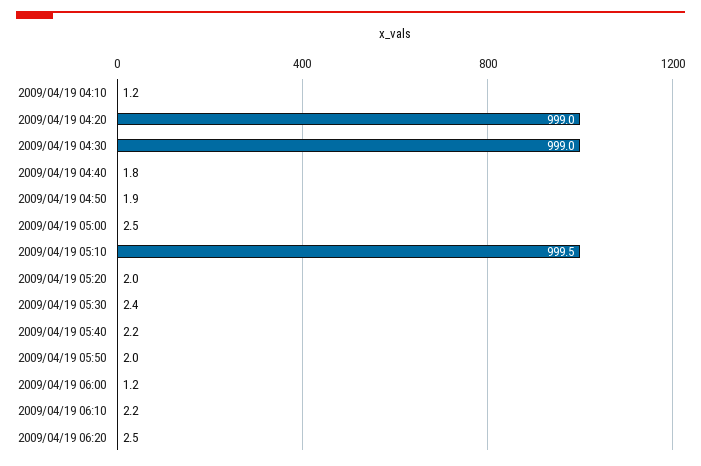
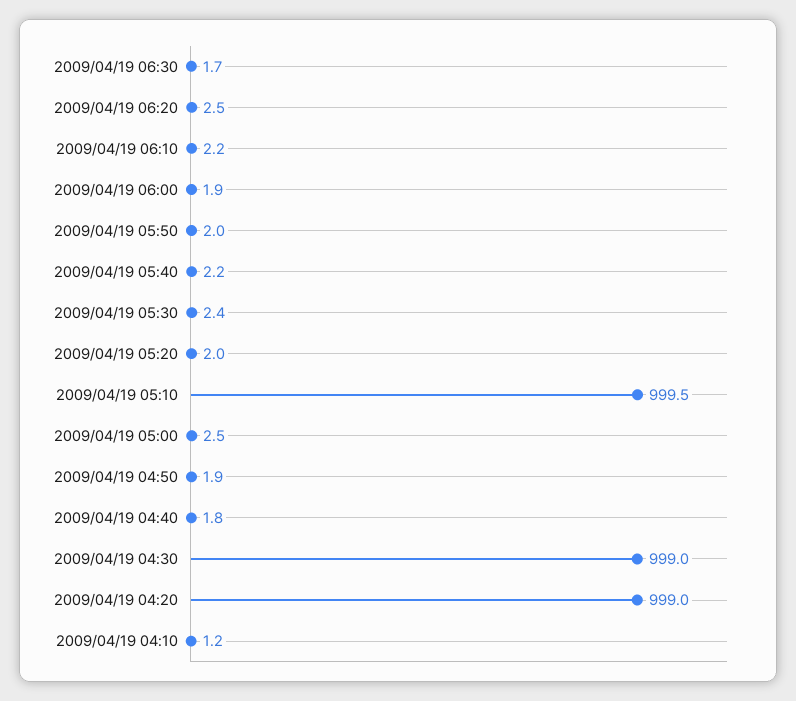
2009/04/19 06:00: 1.2 -> 1.9
2009/04/19 06:30: none -> 1.7

